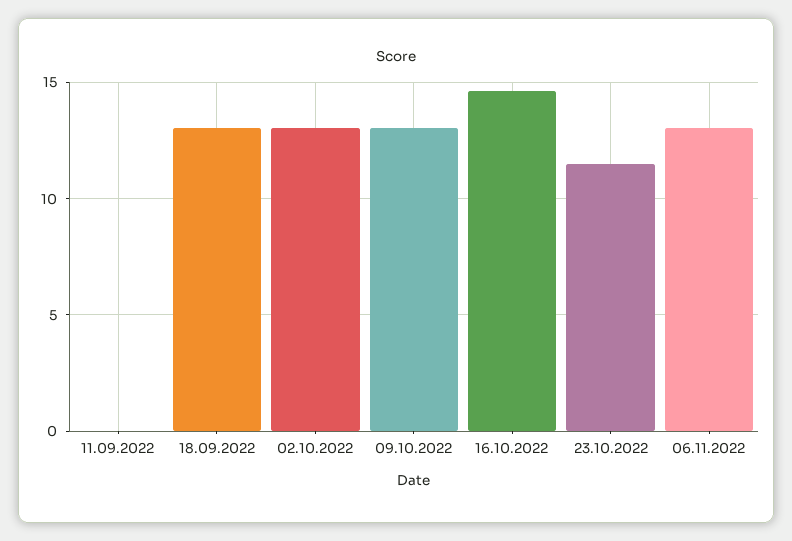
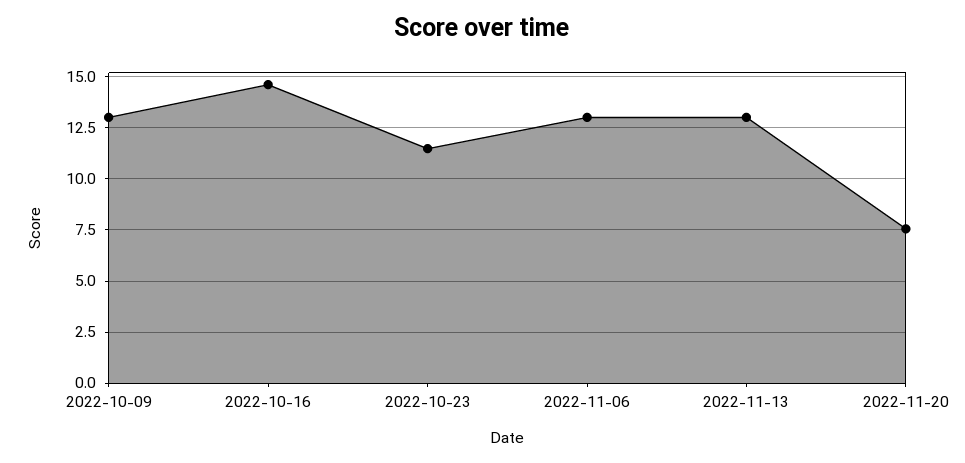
11.09.2022: 0 -> none
18.09.2022: 13 -> none
02.10.2022: 13 -> none
2022-11-13: none -> 13
2022-11-20: none -> 7.5

